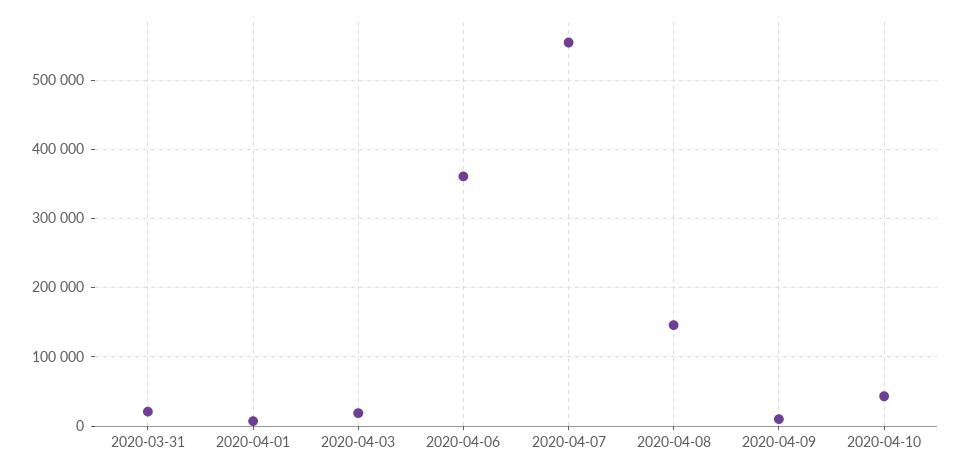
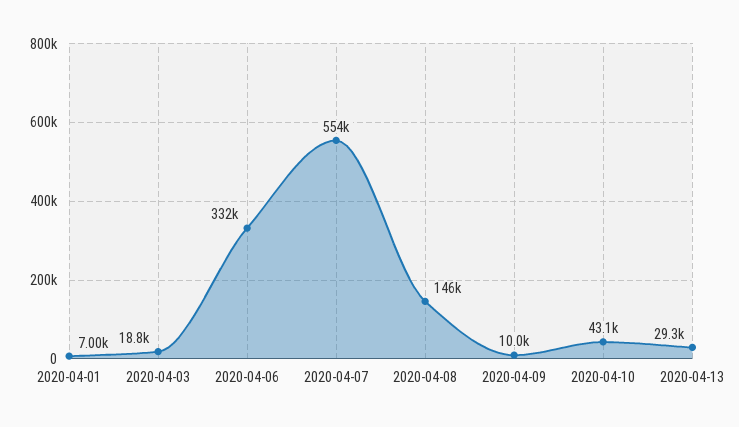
2020-03-31: 20000 -> none
2020-04-06: 360000 -> 332000
2020-04-13: none -> 29300

